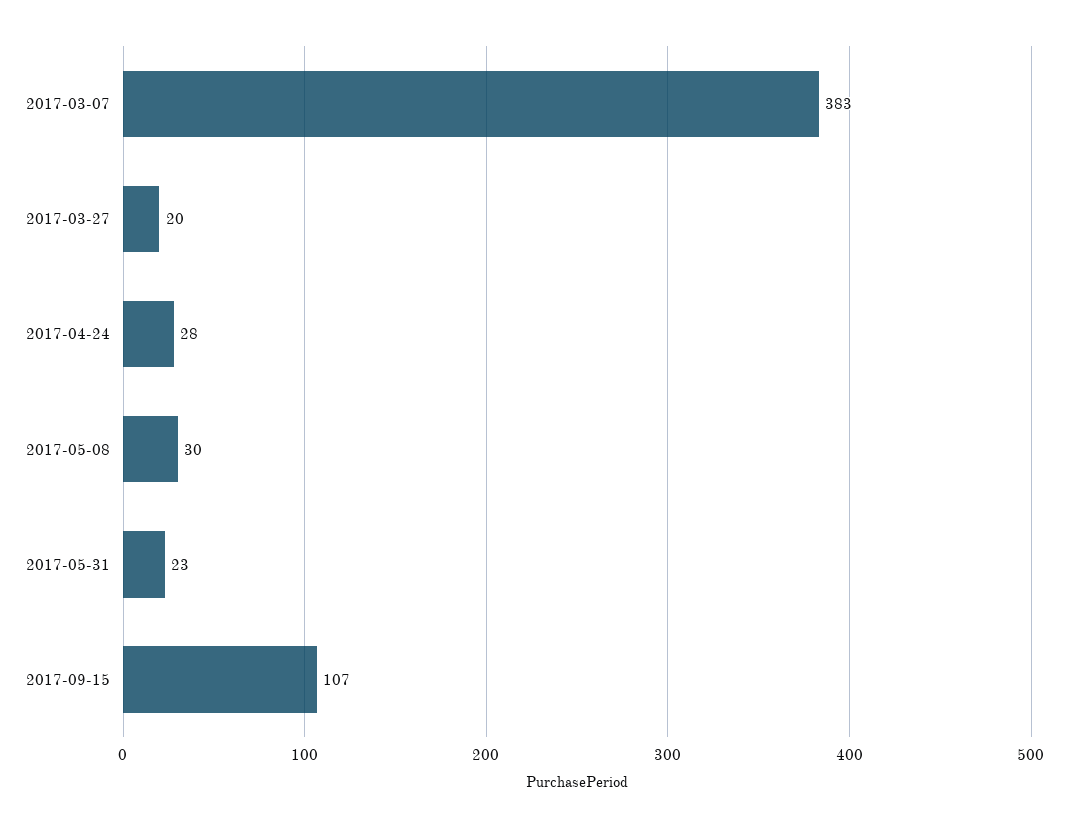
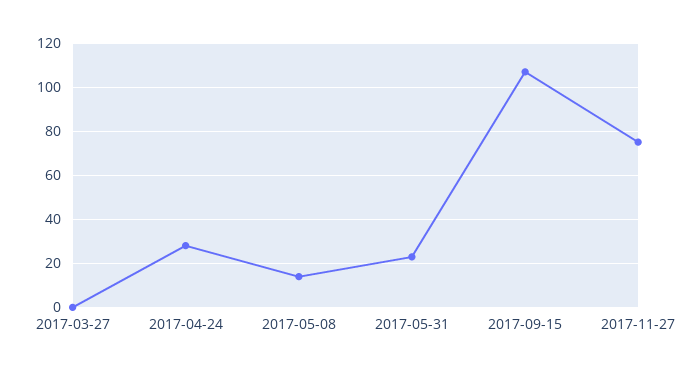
2017-03-07: 383 -> none
2017-03-27: 20 -> 0
2017-05-08: 30 -> 15
2017-11-27: none -> 75

